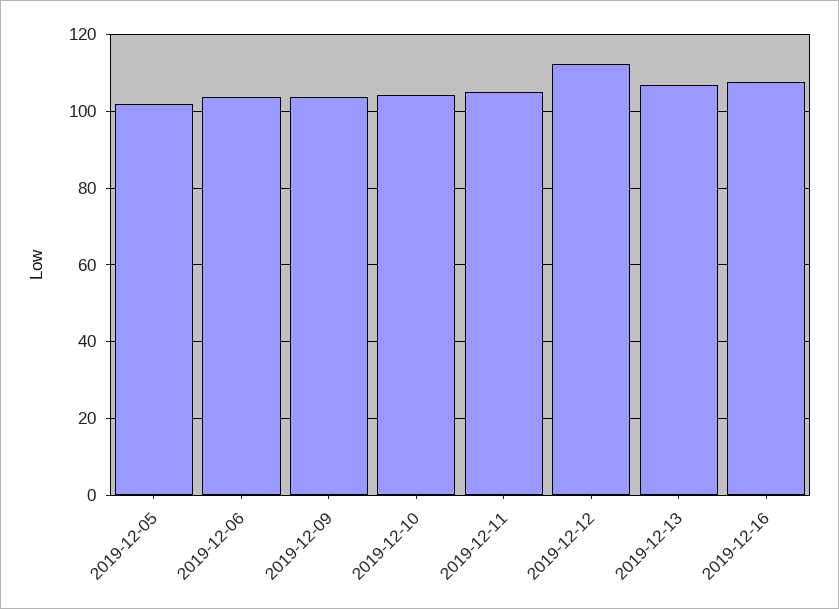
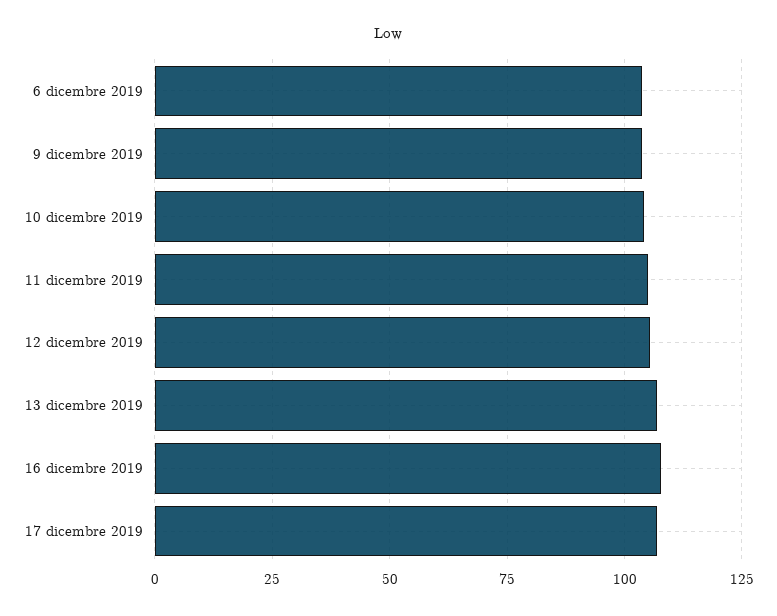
2019-12-05: 102 -> none
2019-12-12: 112 -> 105
17 dicembre 2019: none -> 107.5

